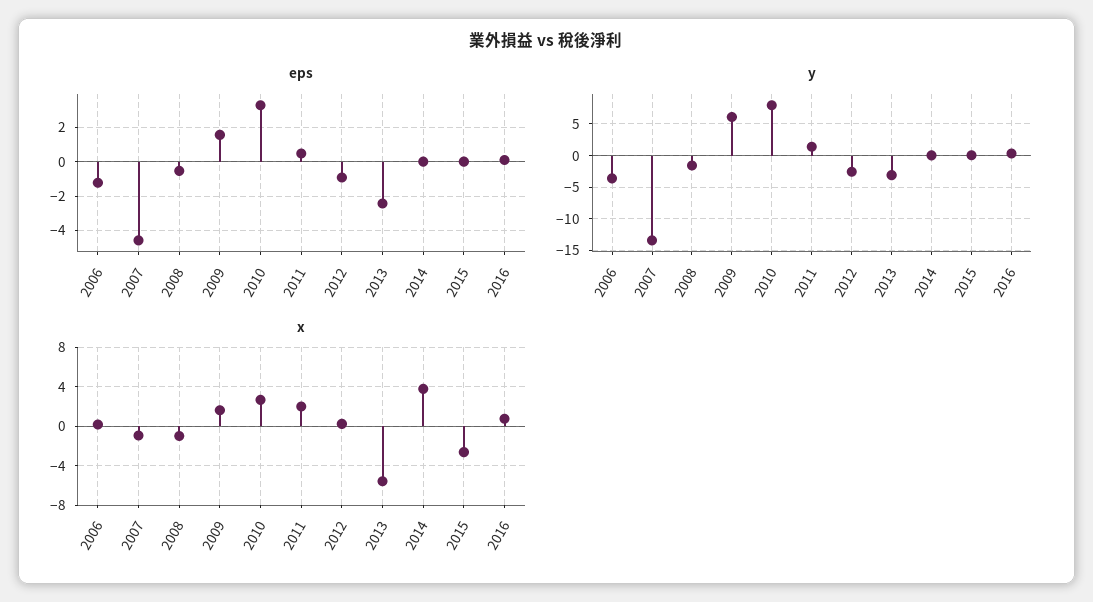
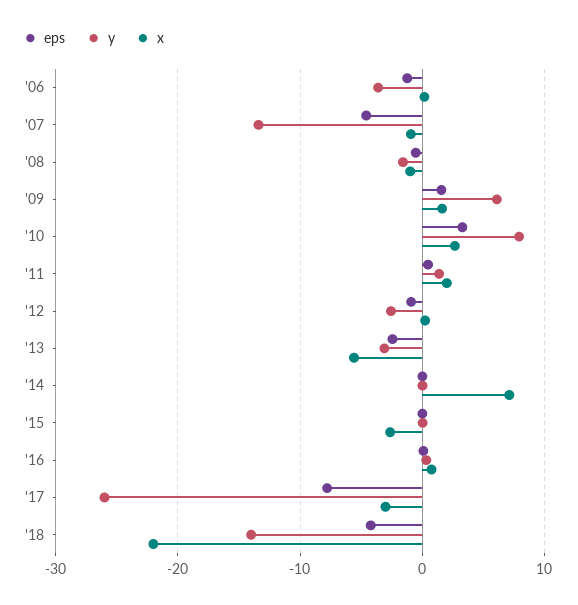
x, 2014: 4 -> 7
eps, '17: none -> -8
y, '17: none -> -26
x, '17: none -> -3
eps, '18: none -> -4
y, '18: none -> -14
x, '18: none -> -22

